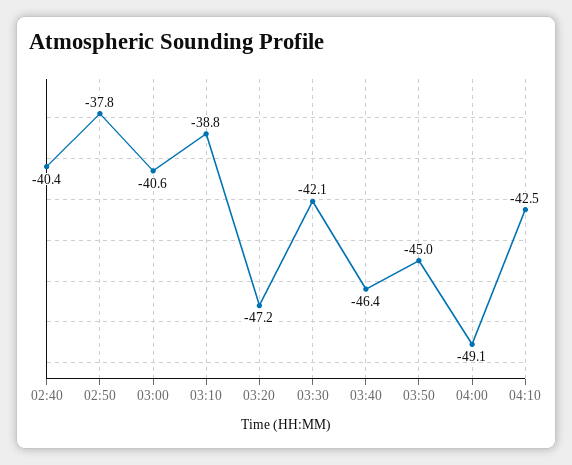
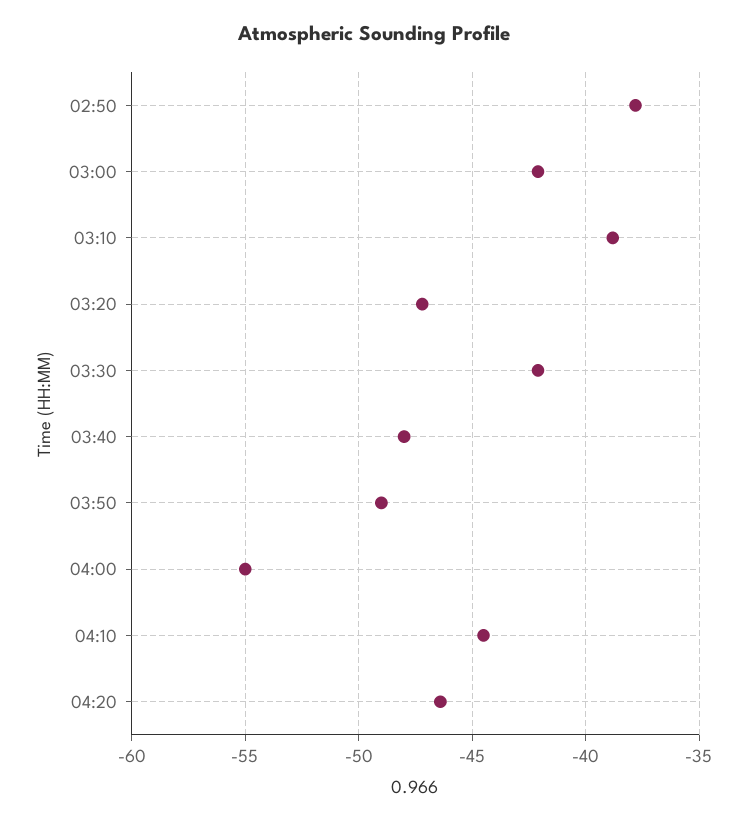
02:40: -40.4 -> none
03:00: -40.6 -> -42
03:40: -46.4 -> -48
03:50: -45 -> -49
04:00: -49.1 -> -55
04:10: -42.5 -> -44.5
04:20: none -> -46.5

